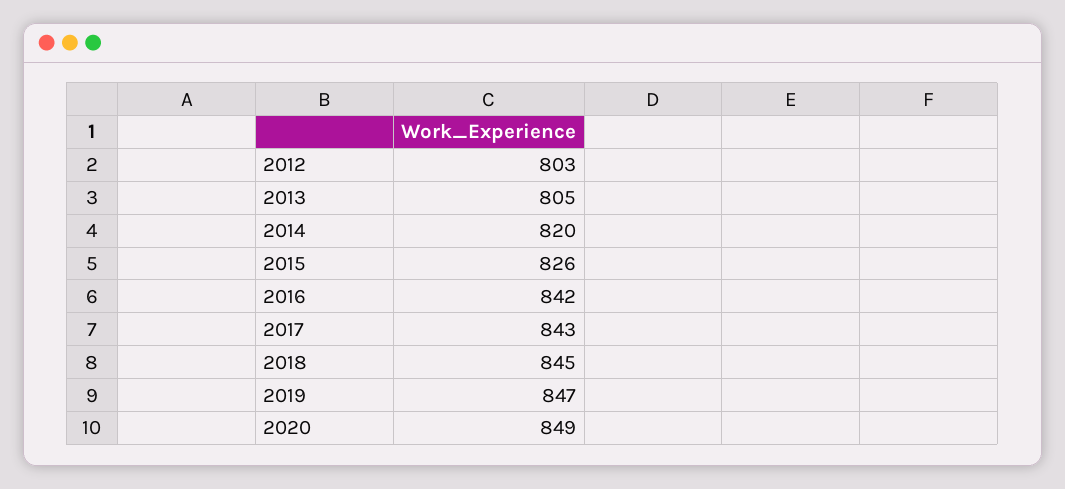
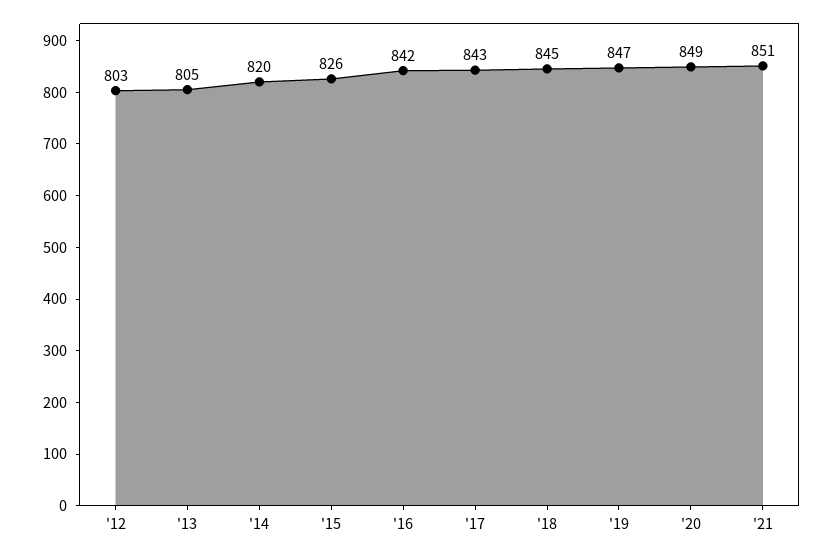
'21: none -> 851

